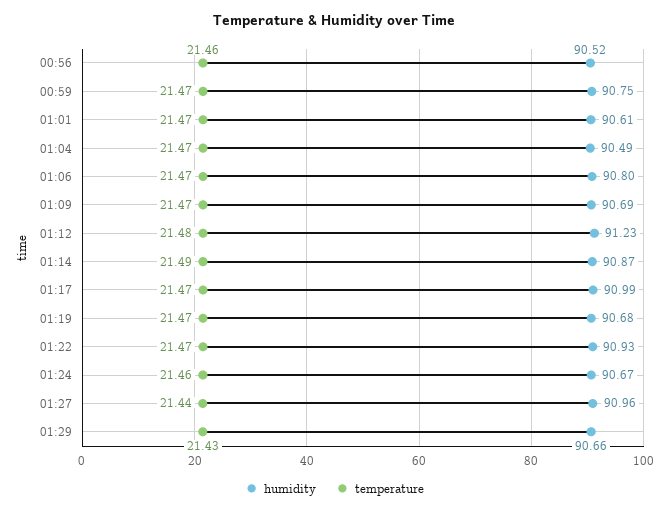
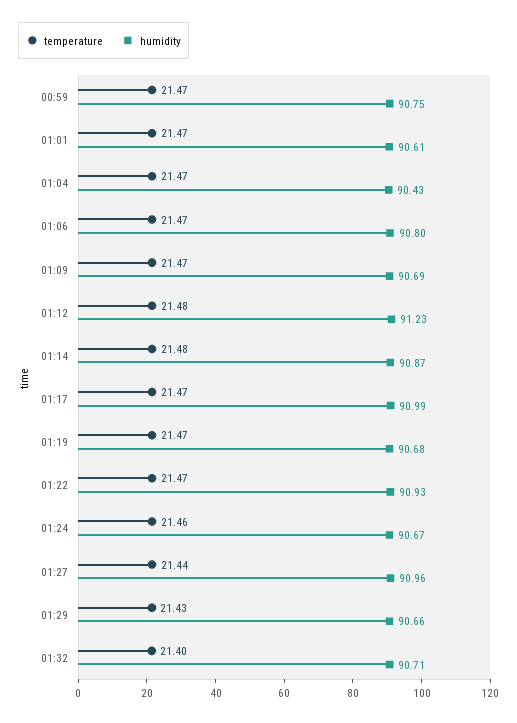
humidity, 00:56: 90.52 -> none
temperature, 00:56: 21.46 -> none
humidity, 01:04: 90.49 -> 90.43
temperature, 01:14: 21.49 -> 21.48
temperature, 01:32: none -> 21.4
humidity, 01:32: none -> 90.71

